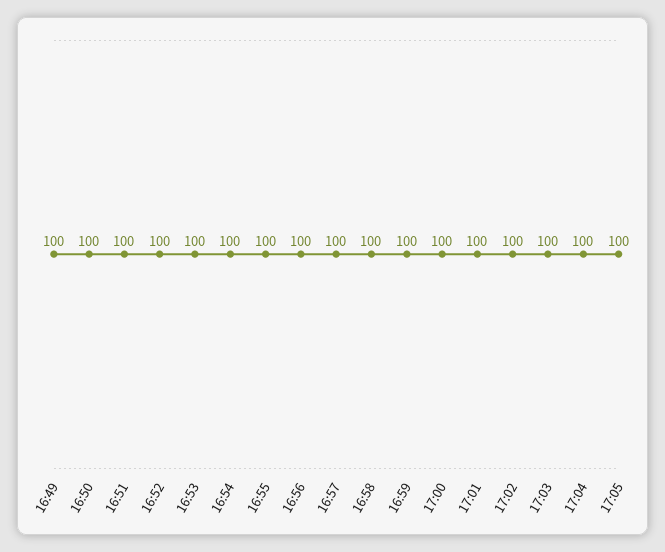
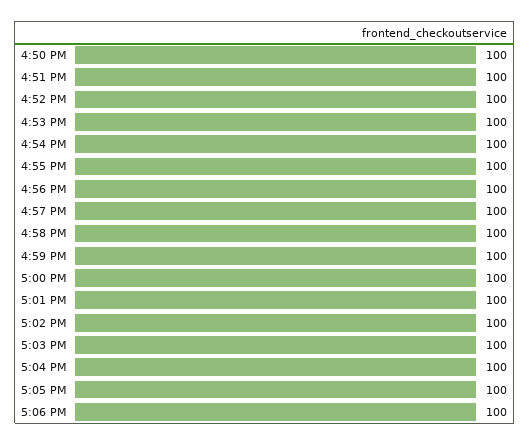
16:49: 100 -> none
5:06 PM: none -> 100

